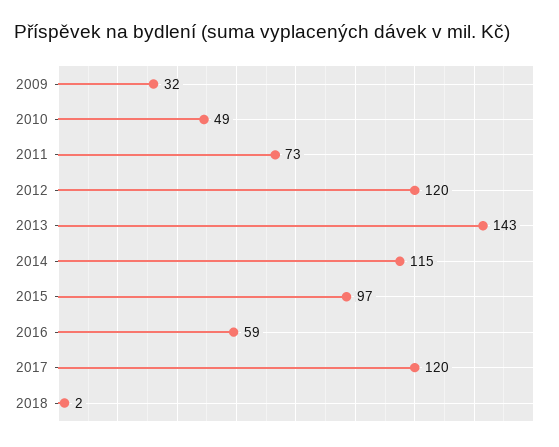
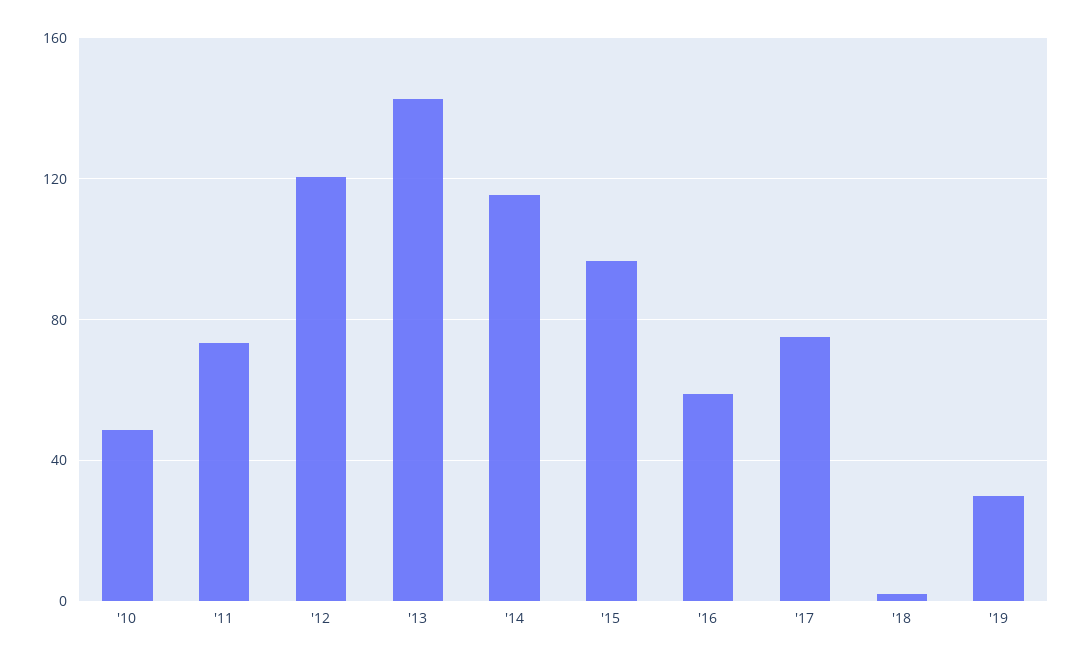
2009: 32 -> none
2017: 120 -> 75
'19: none -> 30

